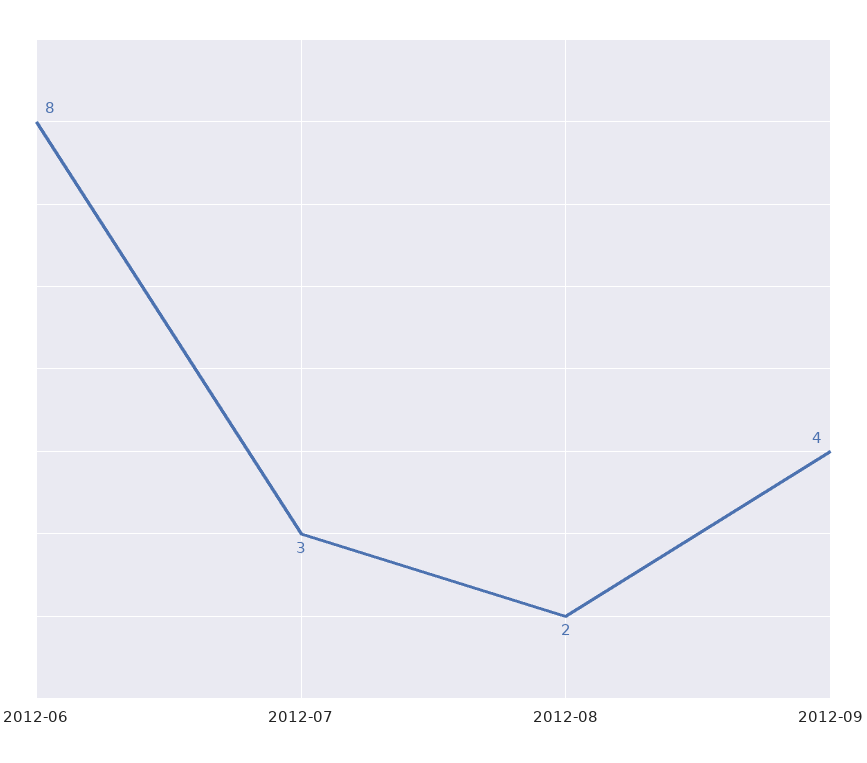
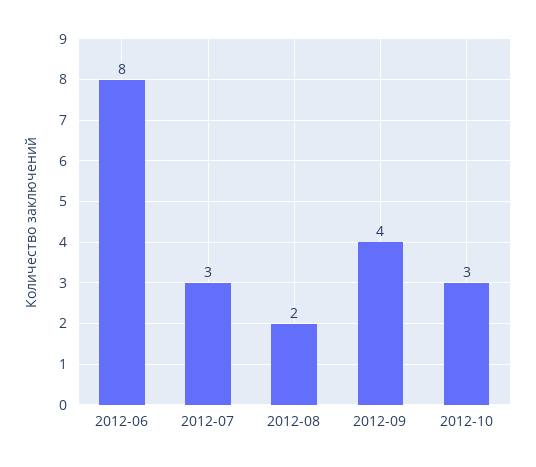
2012-10: none -> 3

